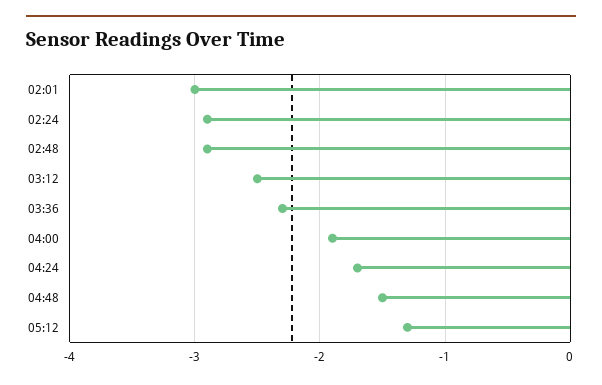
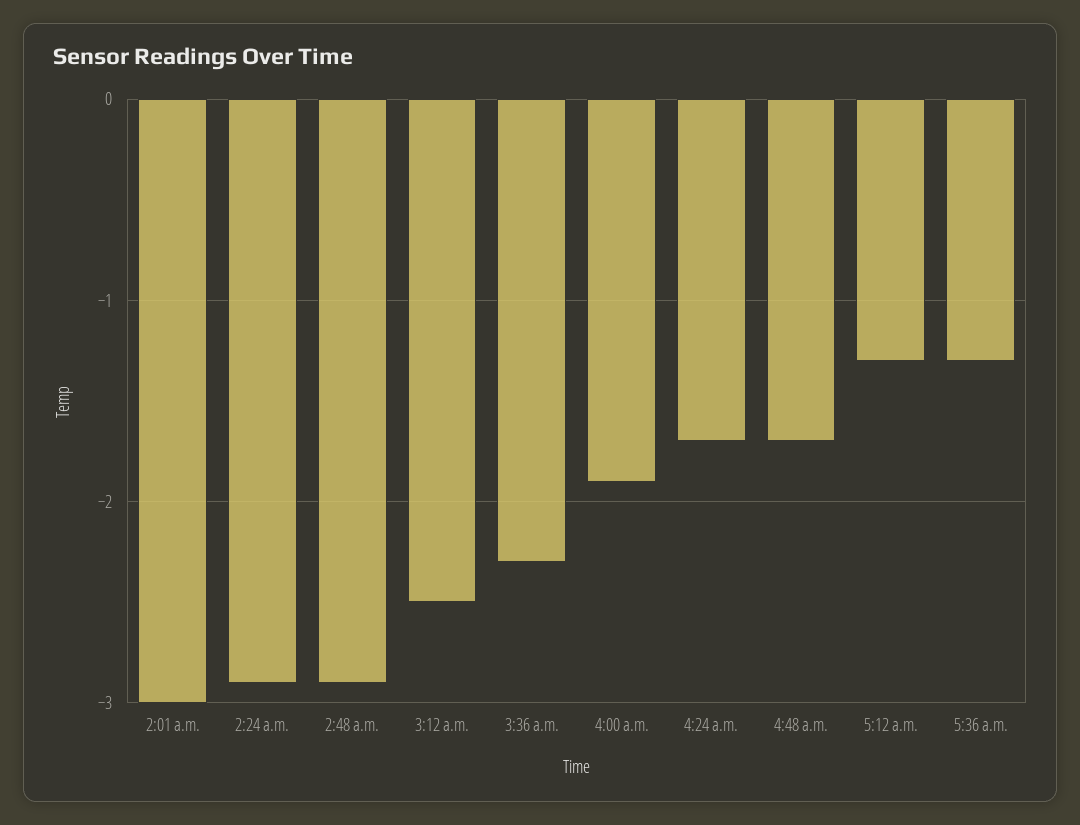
04:48: -1.5 -> -1.7
5:36 a.m.: none -> -1.3

